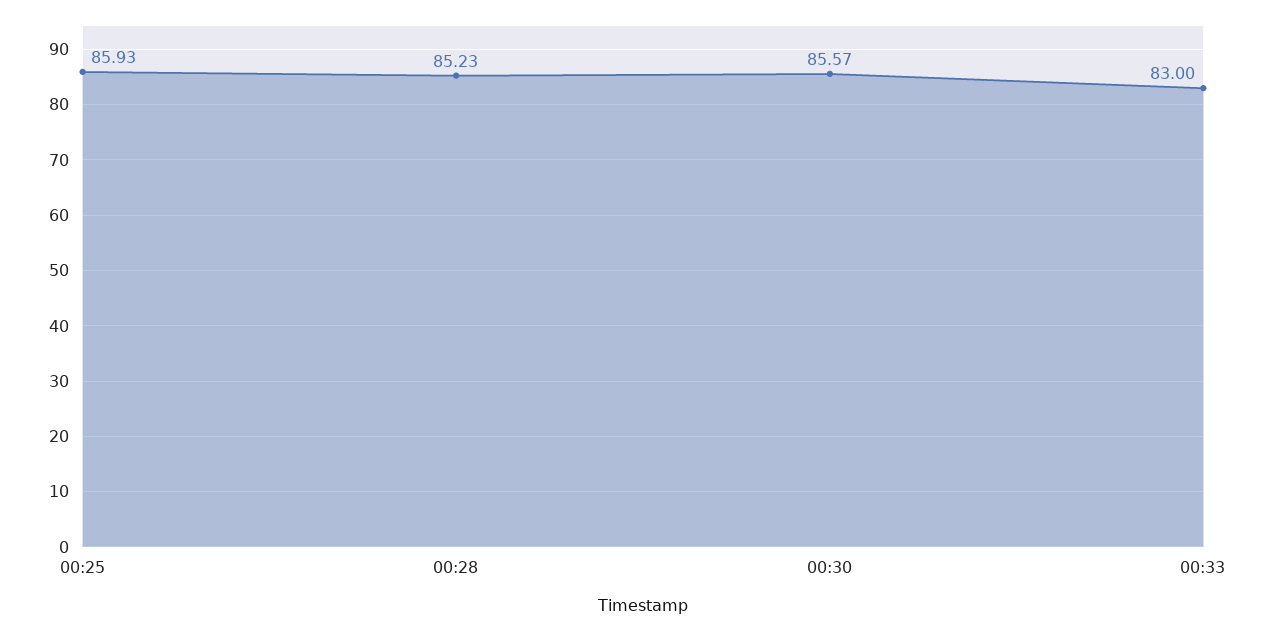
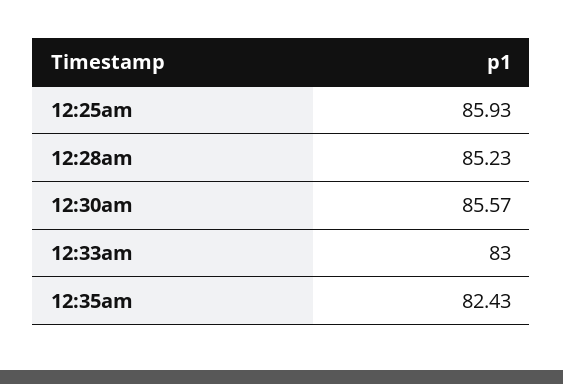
12:35am: none -> 82.43

